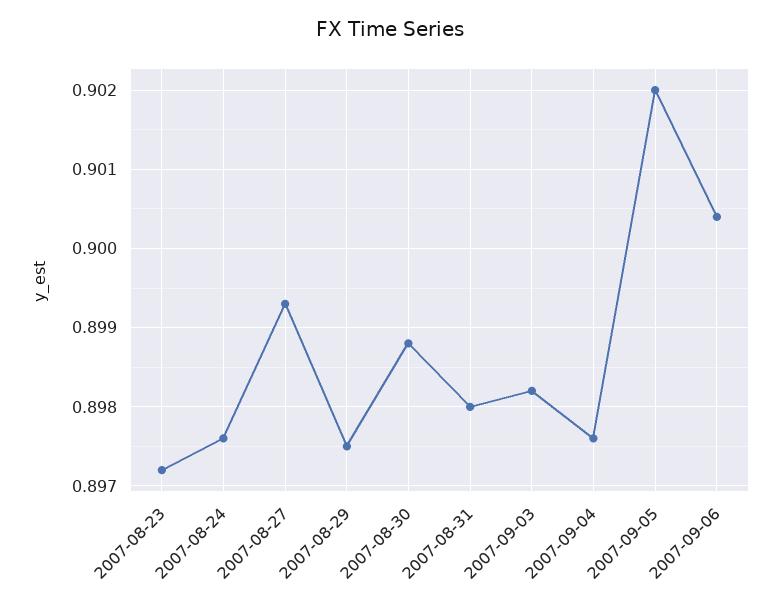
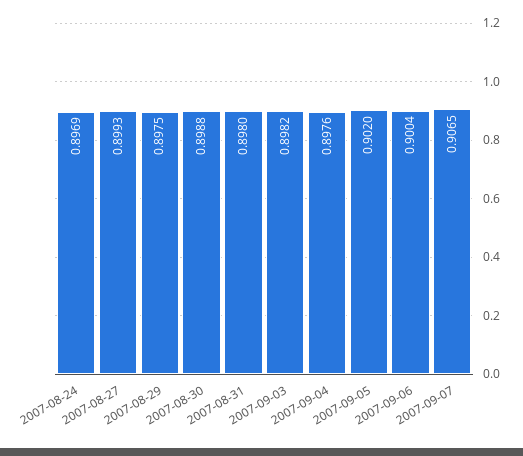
2007-08-23: 0.8972 -> none
2007-08-24: 0.8976 -> 0.8969
2007-09-07: none -> 0.9065

